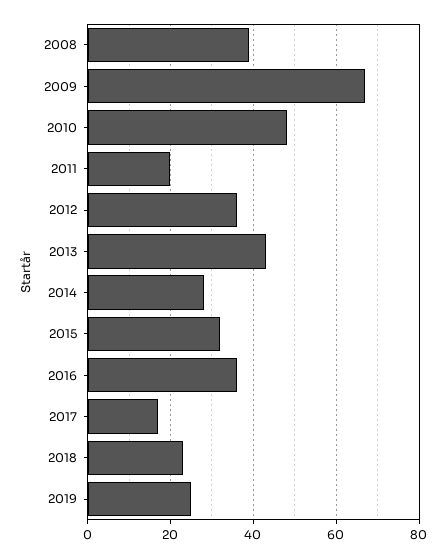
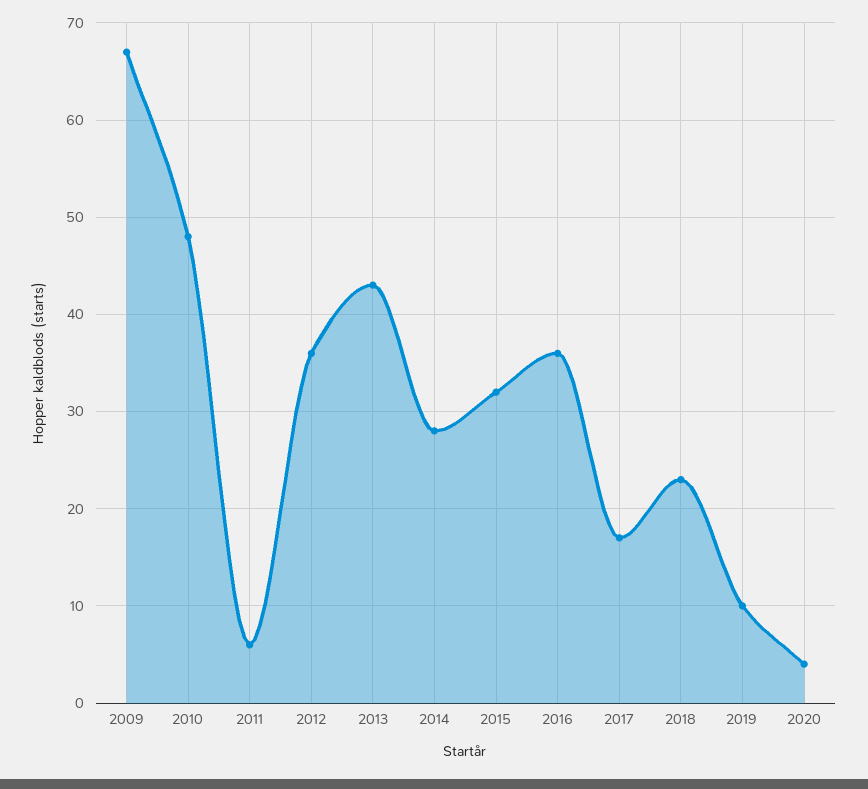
2008: 40 -> none
2011: 20 -> 6
2019: 25 -> 10
2020: none -> 4

